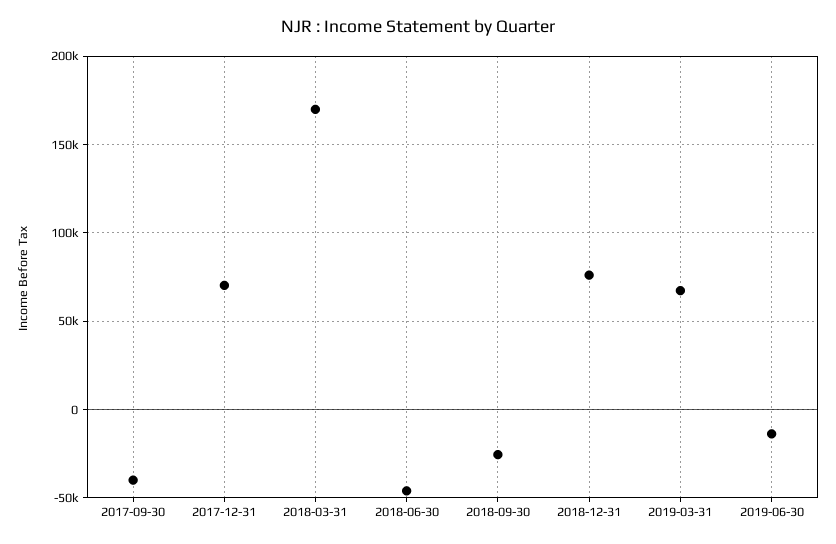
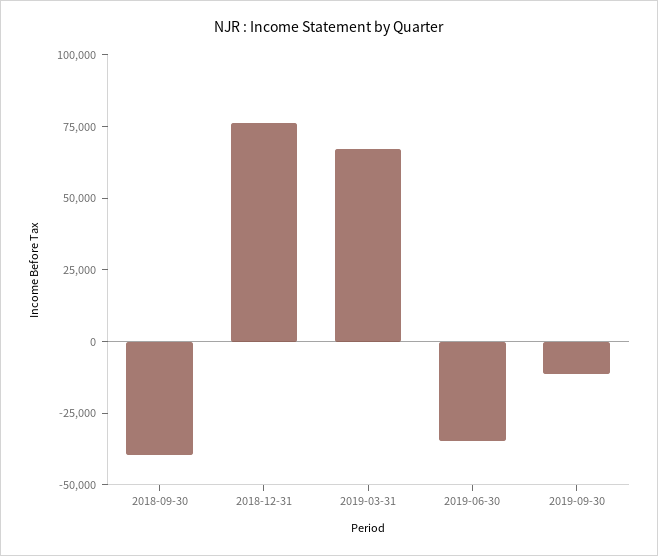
2017-09-30: -40000 -> none
2017-12-31: 70000 -> none
2018-03-31: 170000 -> none
2018-06-30: -45000 -> none
2018-09-30: -25000 -> -40000
2019-06-30: -15000 -> -35000
2019-09-30: none -> -10000

